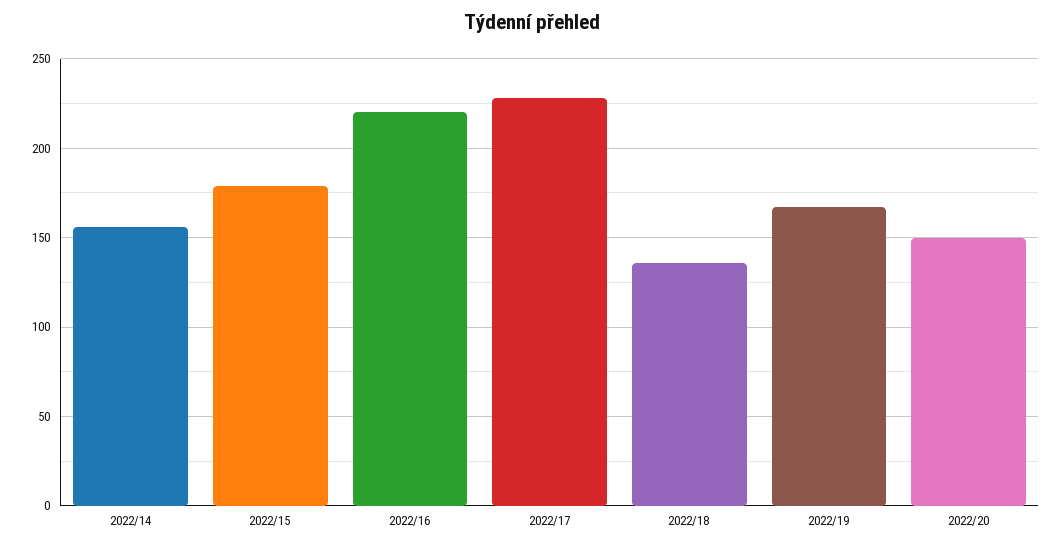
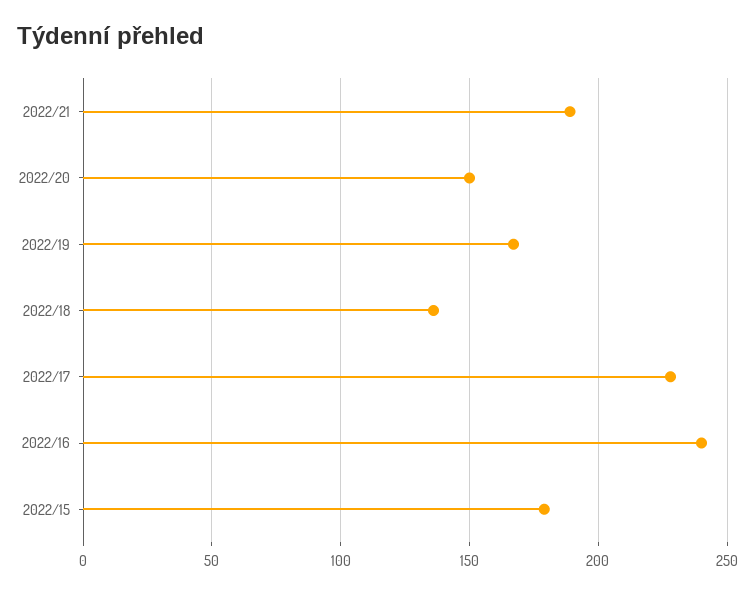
2022/14: 155 -> none
2022/16: 220 -> 240
2022/21: none -> 190

